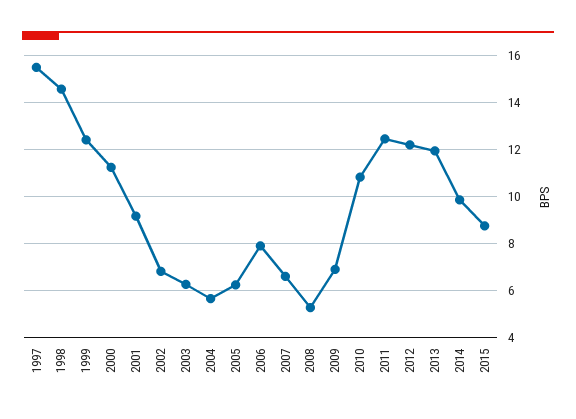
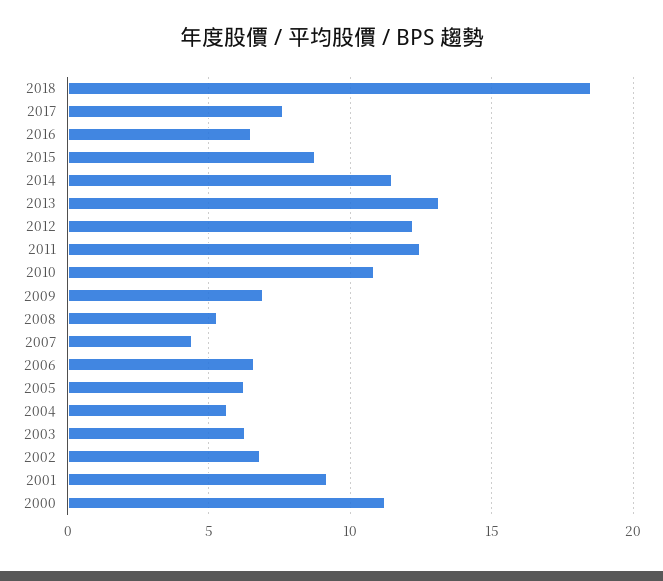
1997: 15.5 -> none
1998: 14.5 -> none
1999: 12.5 -> none
2006: 8 -> 6.5
2007: 6.5 -> 4.5
2013: 12 -> 13
2014: 10 -> 11.5
2018: none -> 18.5
2017: none -> 7.5
2016: none -> 6.5

